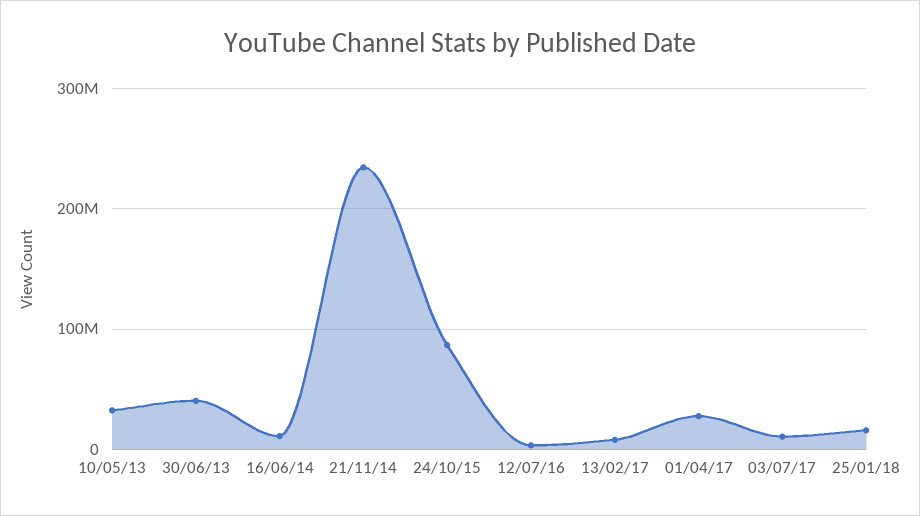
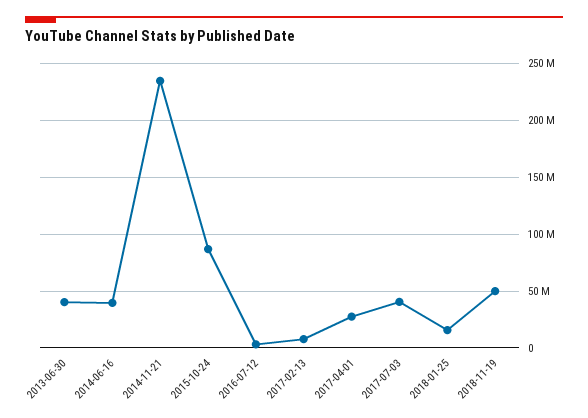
10/05/13: 30000000 -> none
16/06/14: 10000000 -> 40000000
03/07/17: 10000000 -> 40000000
2018-11-19: none -> 50000000

